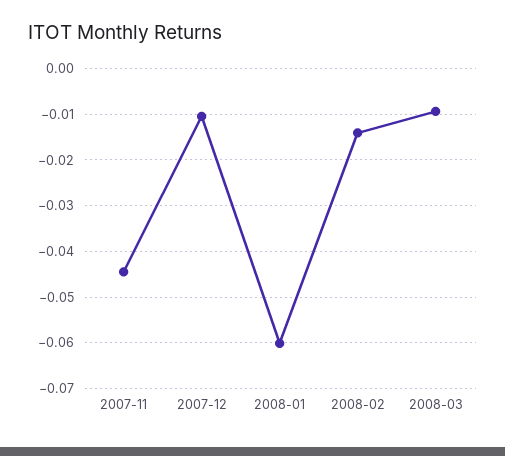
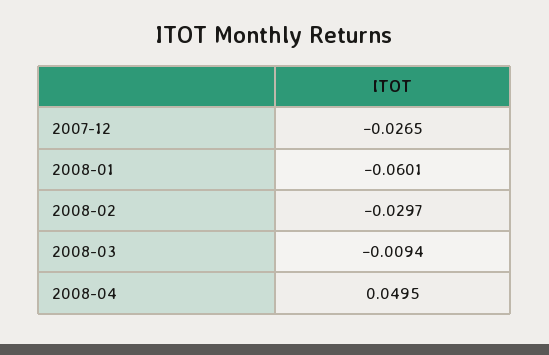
2007-11: -0.044 -> none
2007-12: -0.01 -> -0.0265
2008-02: -0.014 -> -0.0297
2008-04: none -> 0.0495

